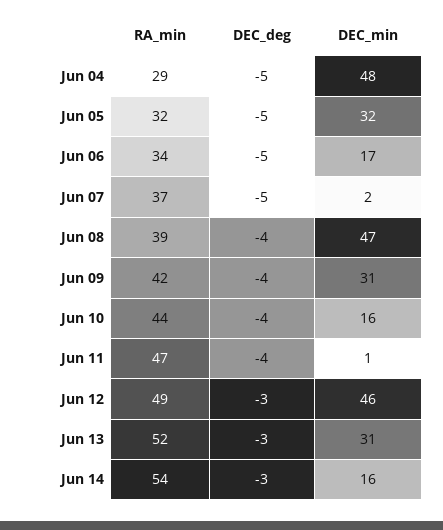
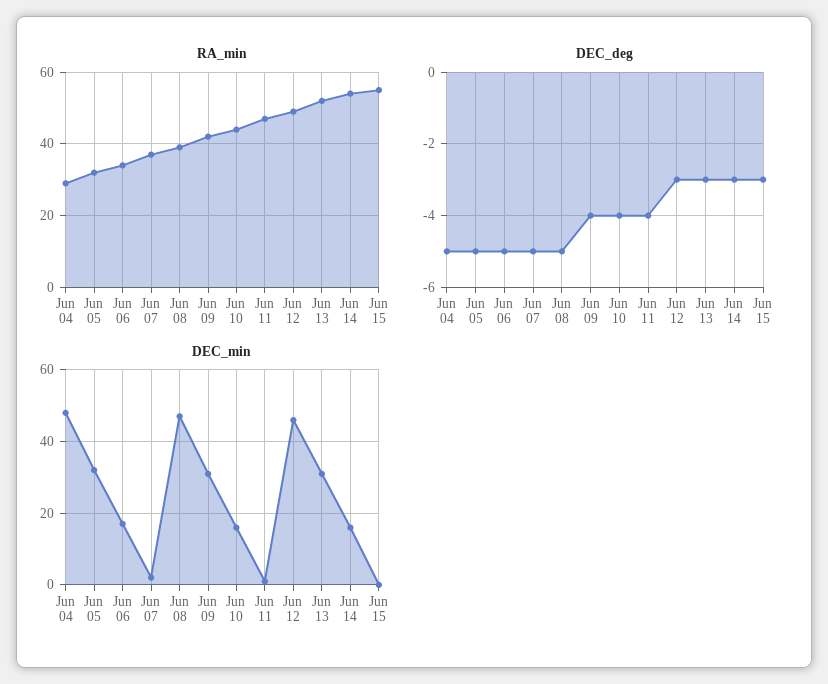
DEC_deg, Jun 08: -4 -> -5
RA_min, Jun 15: none -> 55
DEC_deg, Jun 15: none -> -3
DEC_min, Jun 15: none -> 0

